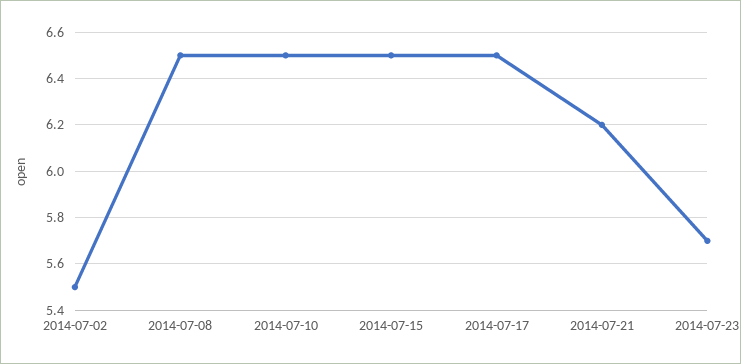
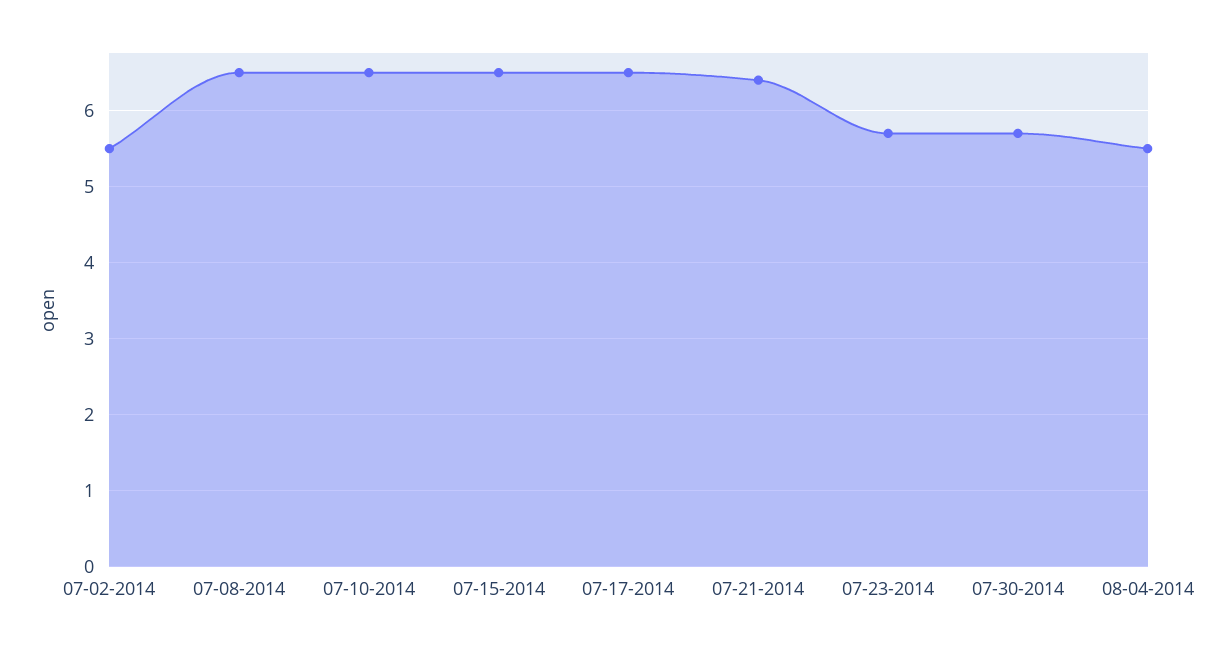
2014-07-21: 6.2 -> 6.4
07-30-2014: none -> 5.7
08-04-2014: none -> 5.5

